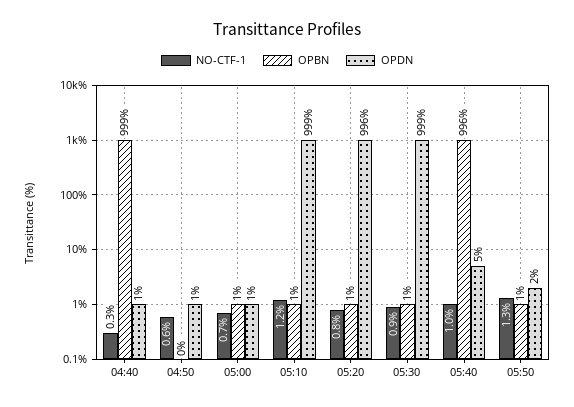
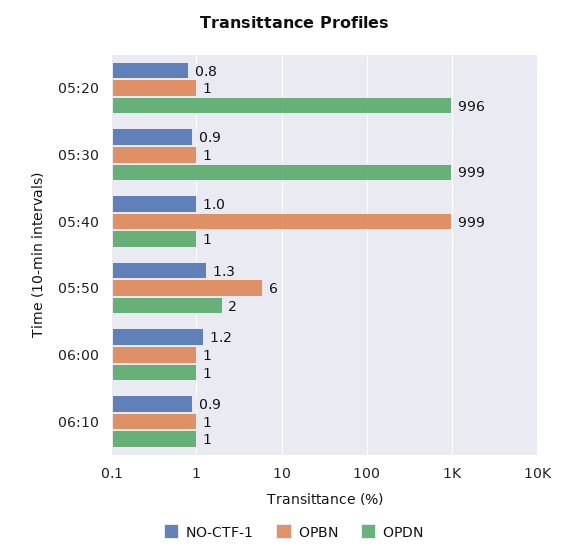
NO-CTF-1, 04:40: 0.3 -> none
OPBN, 04:40: 999 -> none
OPDN, 04:40: 1 -> none
NO-CTF-1, 04:50: 0.6 -> none
OPBN, 04:50: 0 -> none
OPDN, 04:50: 1 -> none
NO-CTF-1, 05:00: 0.7 -> none
OPBN, 05:00: 1 -> none
OPDN, 05:00: 1 -> none
NO-CTF-1, 05:10: 1.2 -> none
OPBN, 05:10: 1 -> none
OPDN, 05:10: 999 -> none
OPBN, 05:40: 996 -> 999
OPDN, 05:40: 5 -> 1
OPBN, 05:50: 1 -> 6
NO-CTF-1, 06:00: none -> 1.2
OPBN, 06:00: none -> 1
OPDN, 06:00: none -> 1
NO-CTF-1, 06:10: none -> 0.9
OPBN, 06:10: none -> 1
OPDN, 06:10: none -> 1

